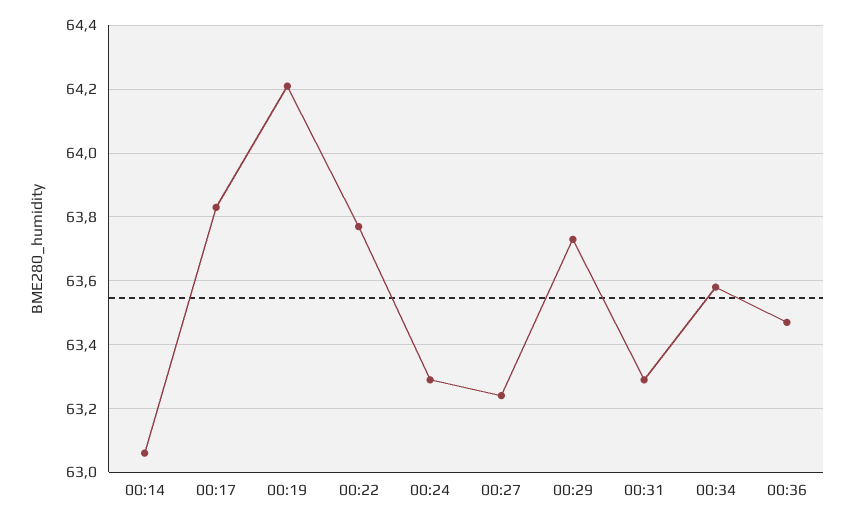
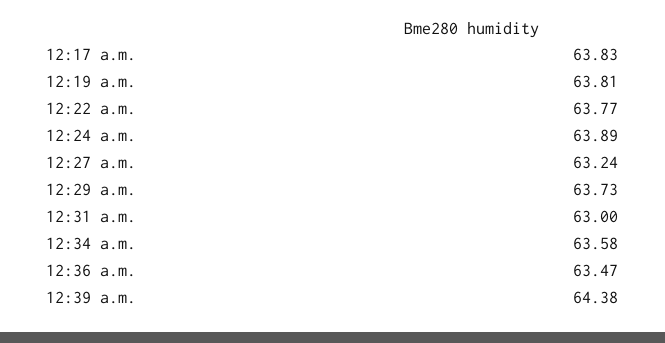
00:14: 63.05 -> none
00:19: 64.2 -> 63.81
00:24: 63.3 -> 63.89
00:31: 63.3 -> 63
12:39 a.m.: none -> 64.38

